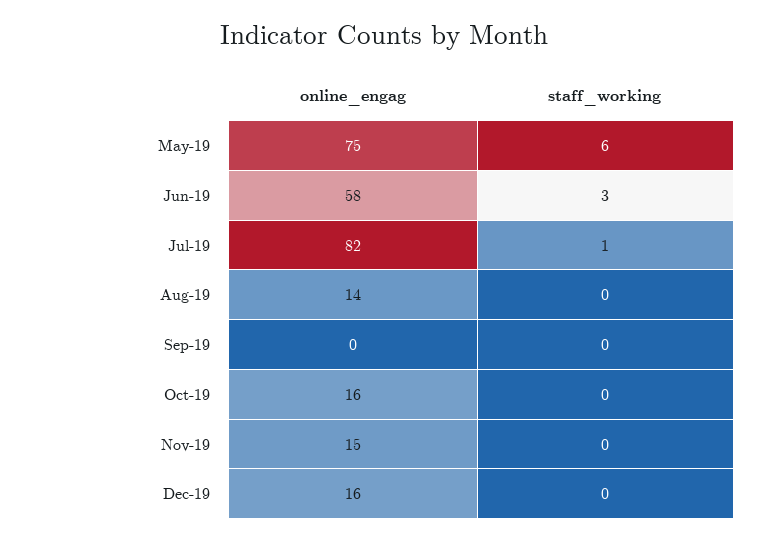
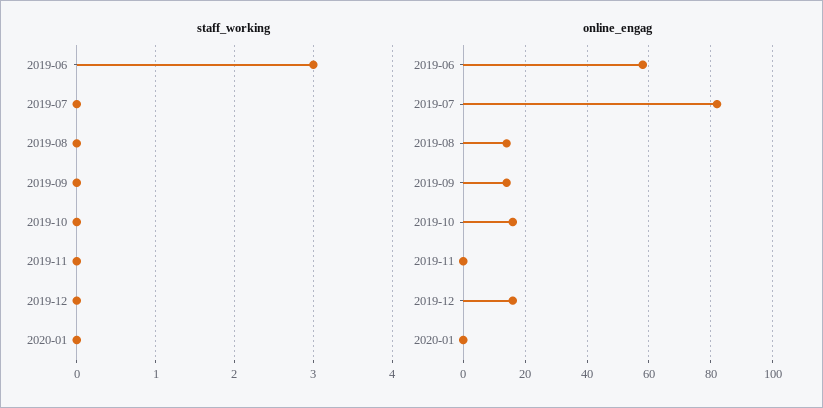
online_engag, May-19: 75 -> none
staff_working, May-19: 6 -> none
staff_working, Jul-19: 1 -> 0
online_engag, Sep-19: 0 -> 15
online_engag, Nov-19: 15 -> 0
staff_working, 2020-01: none -> 0
online_engag, 2020-01: none -> 0

